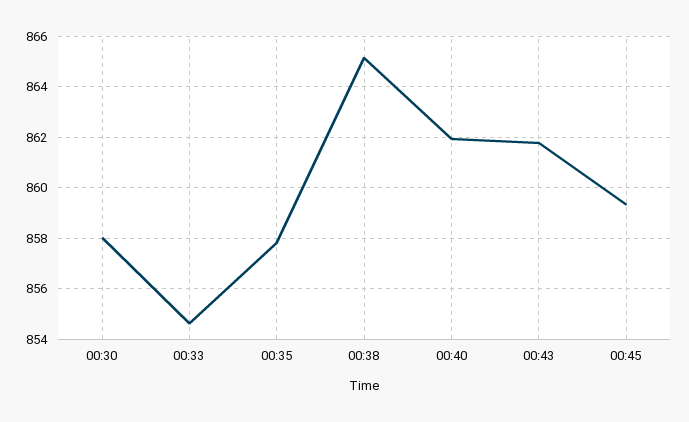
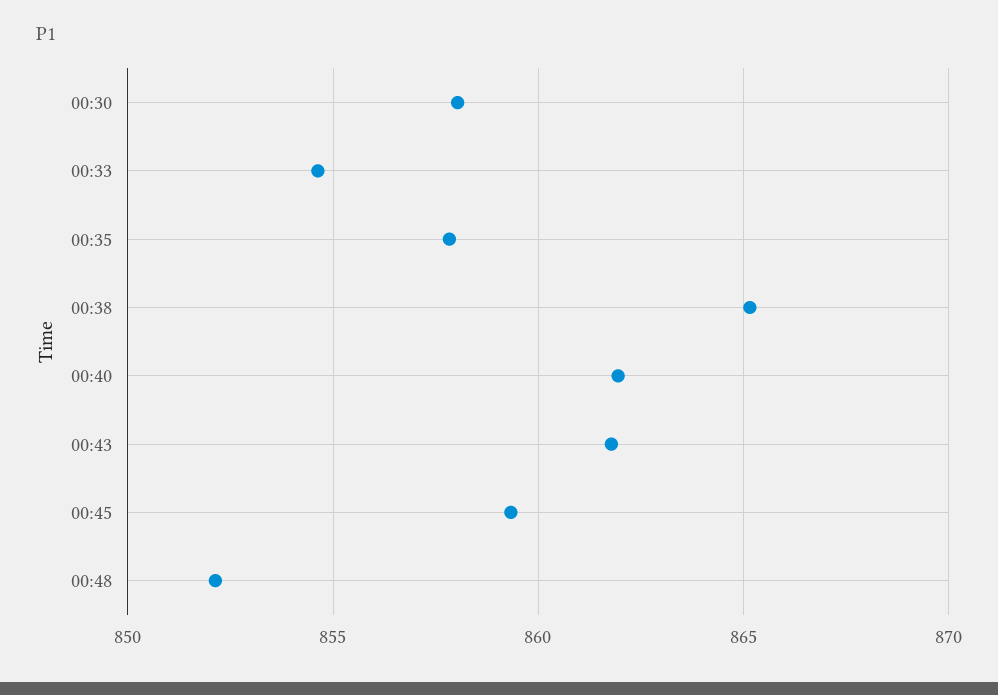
00:48: none -> 852

